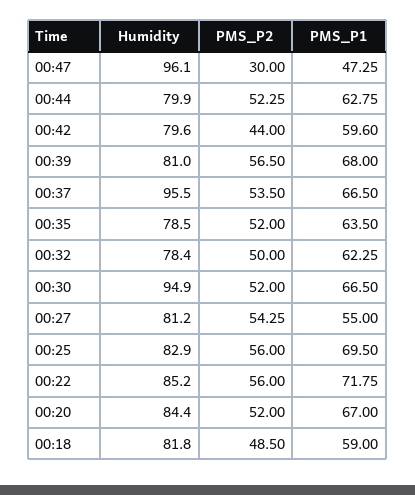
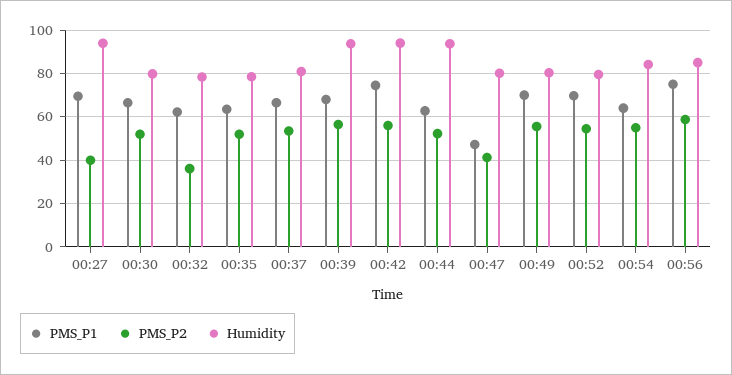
Humidity, 00:47: 96.1 -> 80
PMS_P2, 00:47: 30 -> 40
Humidity, 00:44: 79.9 -> 95
Humidity, 00:42: 79.6 -> 95
PMS_P2, 00:42: 44 -> 55
PMS_P1, 00:42: 59.6 -> 75
Humidity, 00:39: 81 -> 95
Humidity, 00:37: 95.5 -> 80
PMS_P2, 00:32: 50 -> 35
Humidity, 00:30: 94.9 -> 80
Humidity, 00:27: 81.2 -> 95
PMS_P2, 00:27: 54.25 -> 40
PMS_P1, 00:27: 55 -> 70
Humidity, 00:25: 82.9 -> none
PMS_P2, 00:25: 56 -> none
PMS_P1, 00:25: 69.5 -> none
Humidity, 00:22: 85.2 -> none
PMS_P2, 00:22: 56 -> none
PMS_P1, 00:22: 71.75 -> none
Humidity, 00:20: 84.4 -> none
PMS_P2, 00:20: 52 -> none
PMS_P1, 00:20: 67 -> none
Humidity, 00:18: 81.8 -> none
PMS_P2, 00:18: 48.5 -> none
PMS_P1, 00:18: 59 -> none
PMS_P1, 00:49: none -> 70
PMS_P2, 00:49: none -> 55
Humidity, 00:49: none -> 80
PMS_P1, 00:52: none -> 70
PMS_P2, 00:52: none -> 55
Humidity, 00:52: none -> 80
PMS_P1, 00:54: none -> 65
PMS_P2, 00:54: none -> 55
Humidity, 00:54: none -> 85
PMS_P1, 00:56: none -> 75
PMS_P2, 00:56: none -> 60
Humidity, 00:56: none -> 85

